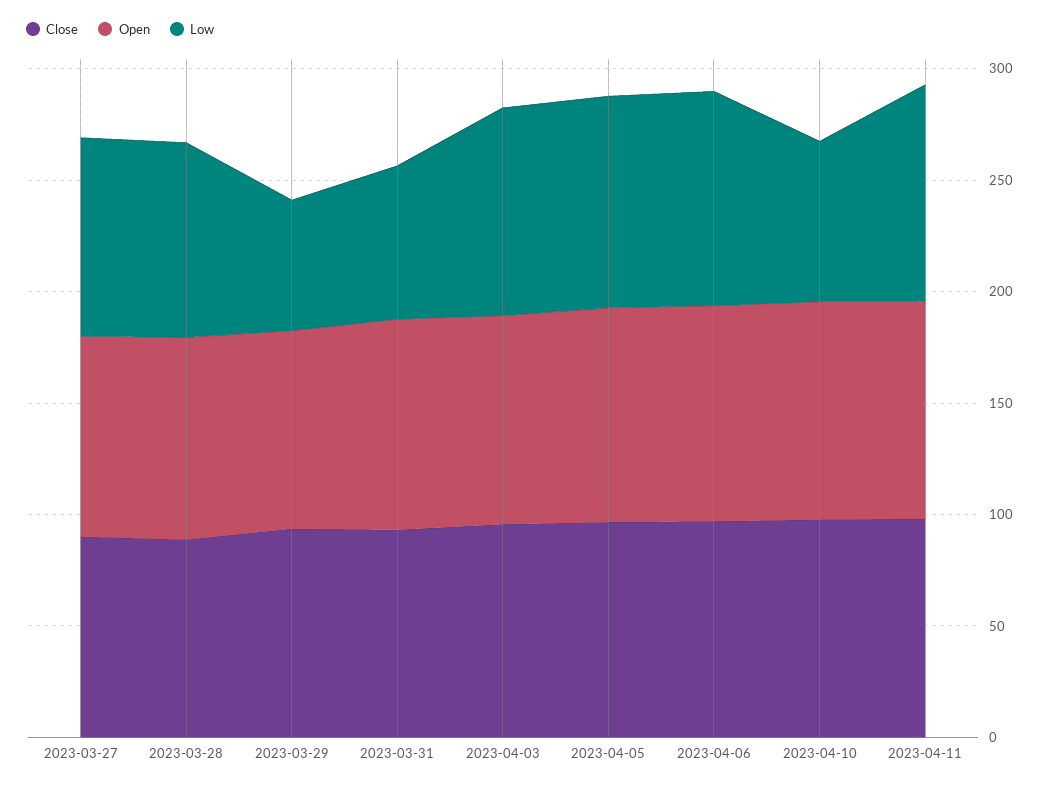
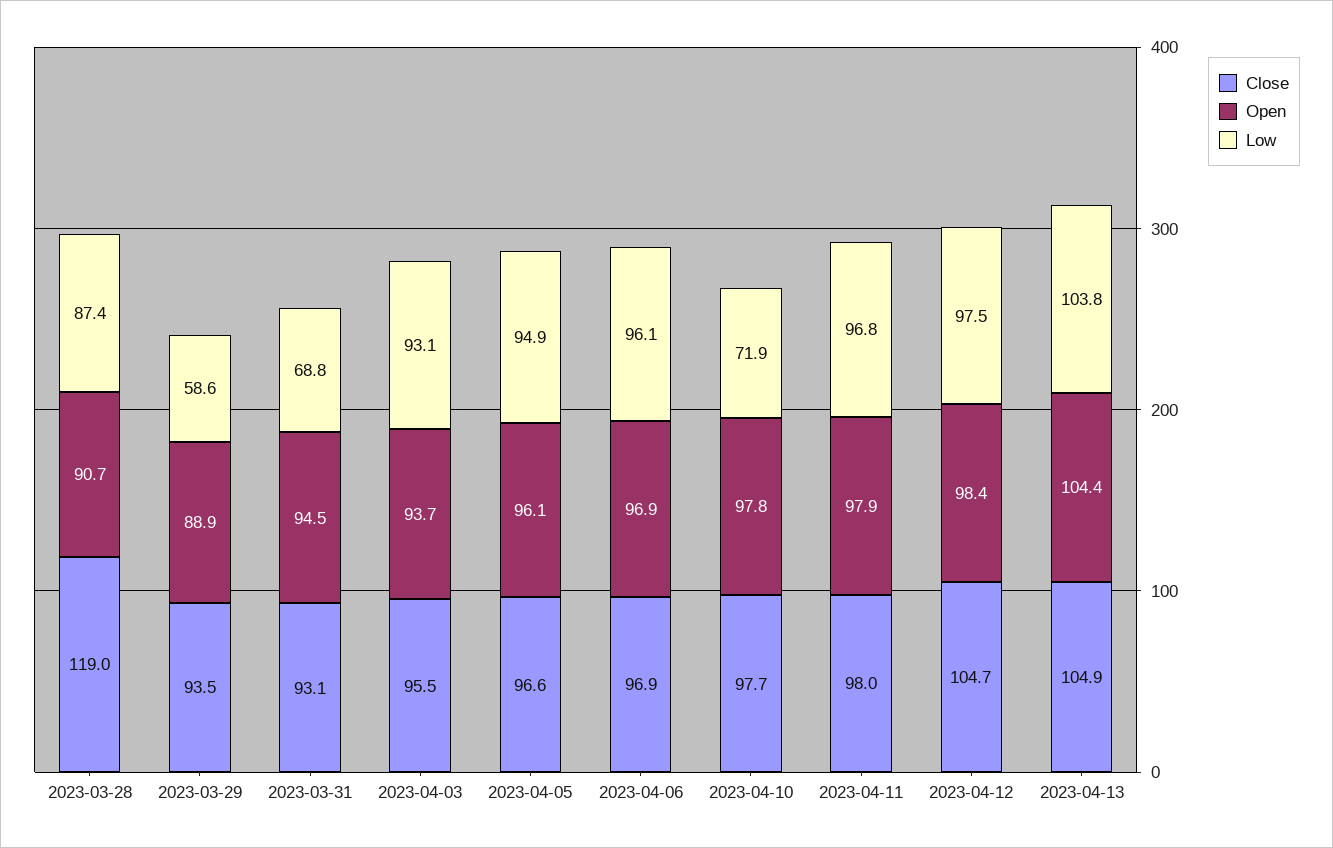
Close, 2023-03-27: 90 -> none
Open, 2023-03-27: 90 -> none
Low, 2023-03-27: 90 -> none
Close, 2023-03-28: 90 -> 119
Close, 2023-04-12: none -> 104.7
Open, 2023-04-12: none -> 98.4
Low, 2023-04-12: none -> 97.5
Close, 2023-04-13: none -> 104.9
Open, 2023-04-13: none -> 104.4
Low, 2023-04-13: none -> 103.8

